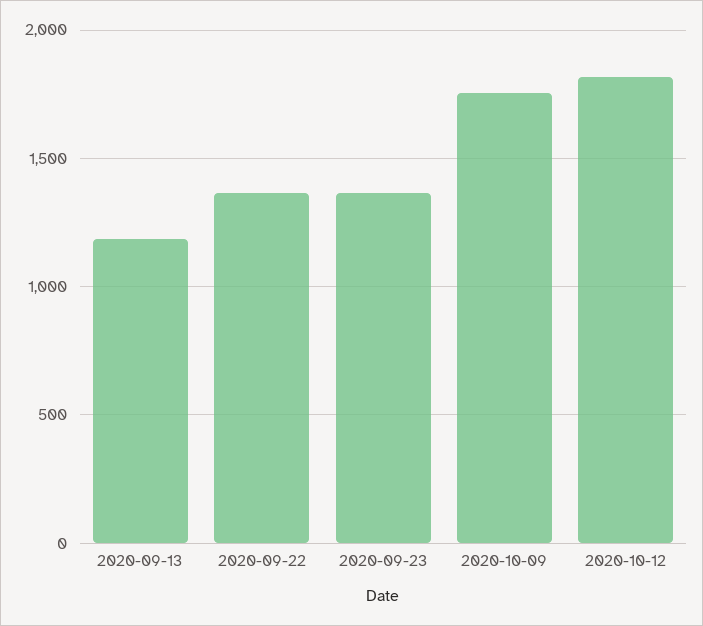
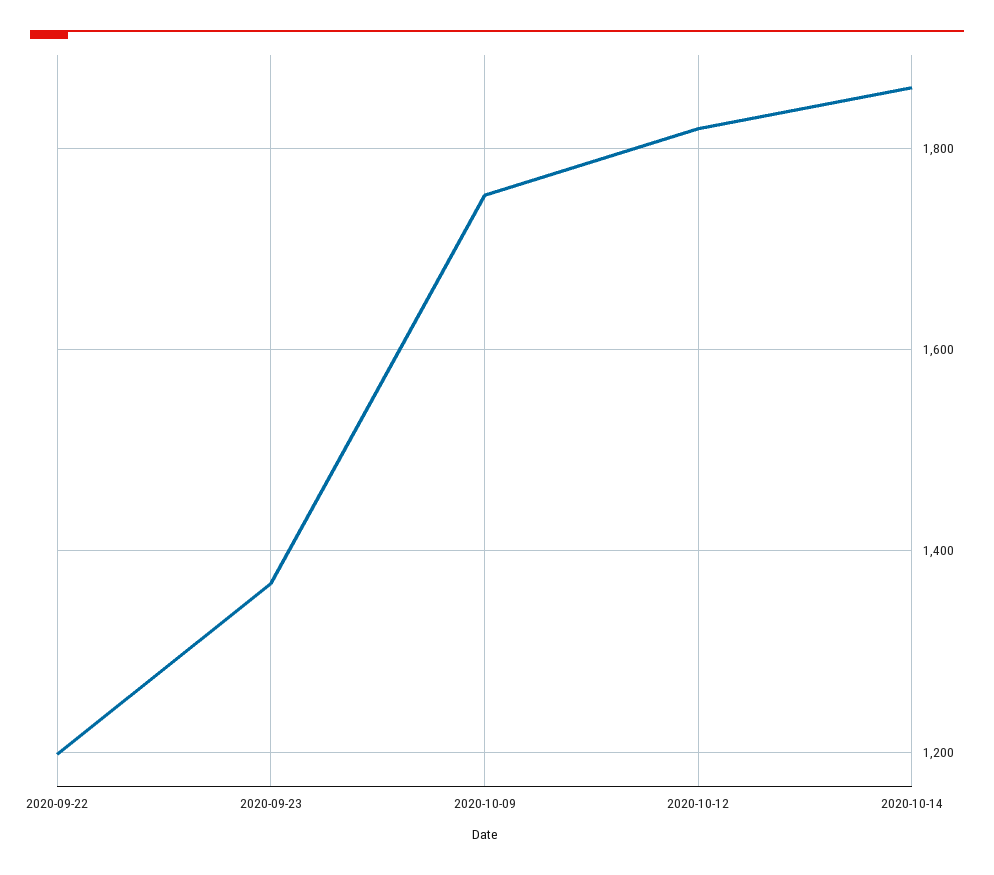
2020-09-13: 1200 -> none
2020-09-22: 1350 -> 1200
2020-10-14: none -> 1860

